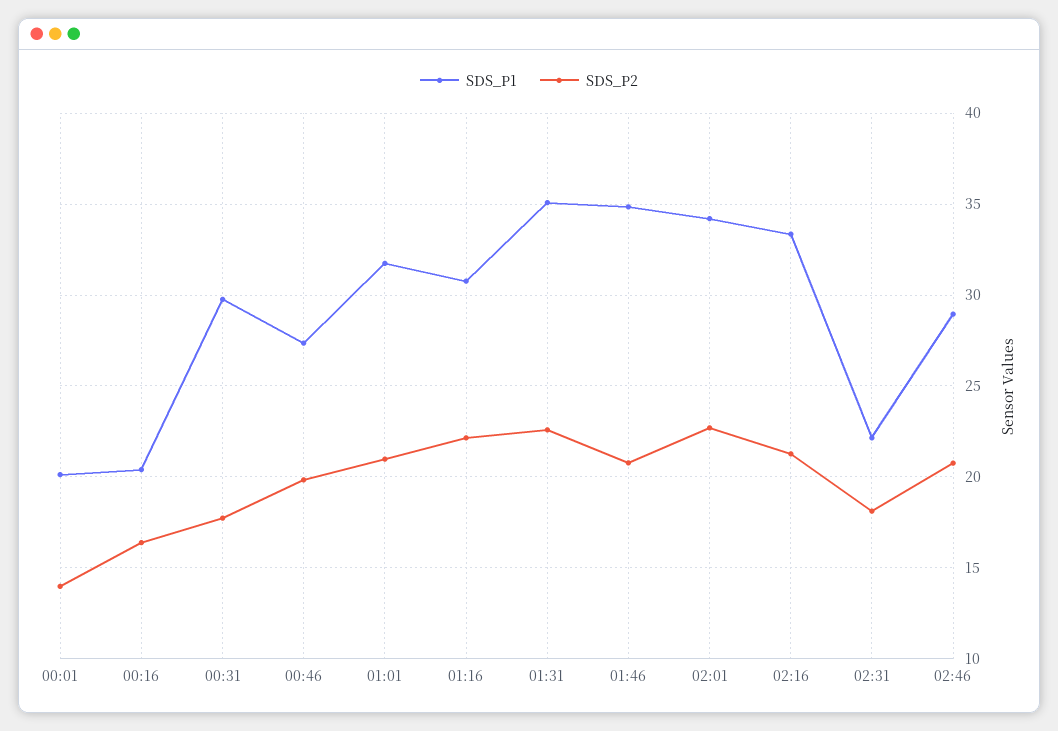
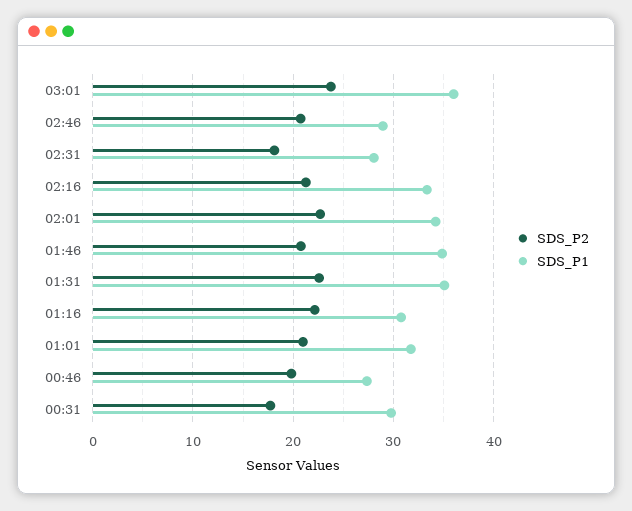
SDS_P1, 00:01: 20 -> none
SDS_P2, 00:01: 14 -> none
SDS_P1, 00:16: 20.5 -> none
SDS_P2, 00:16: 16.5 -> none
SDS_P1, 02:31: 22 -> 28
SDS_P2, 03:01: none -> 24
SDS_P1, 03:01: none -> 36

